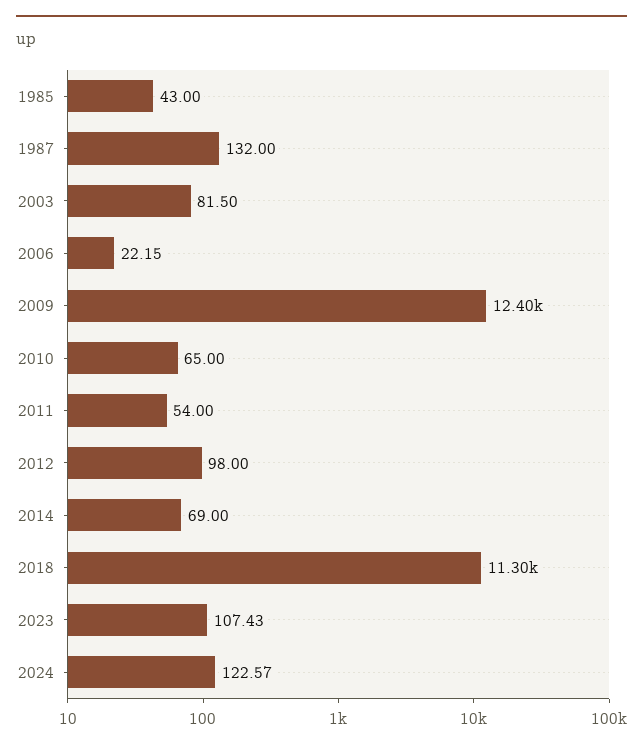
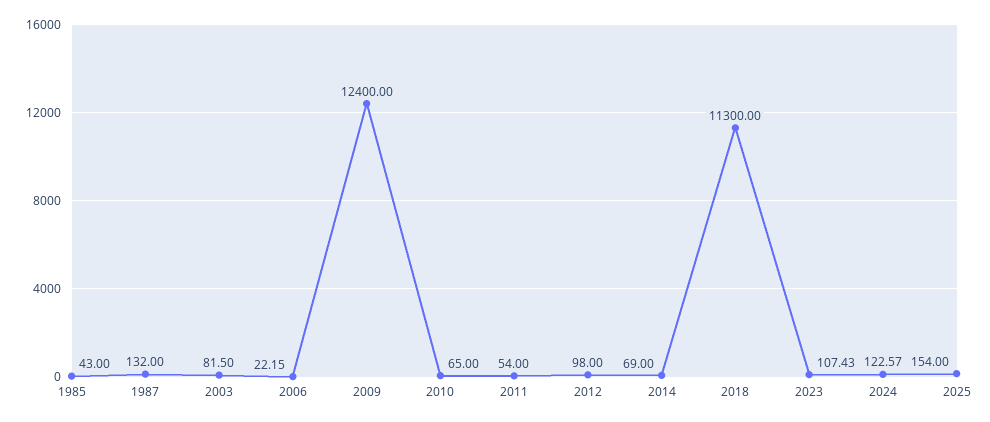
2025: none -> 154

